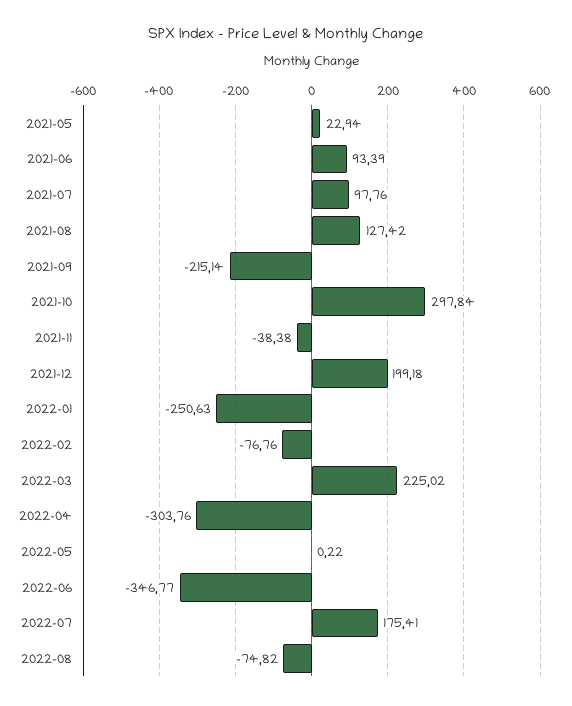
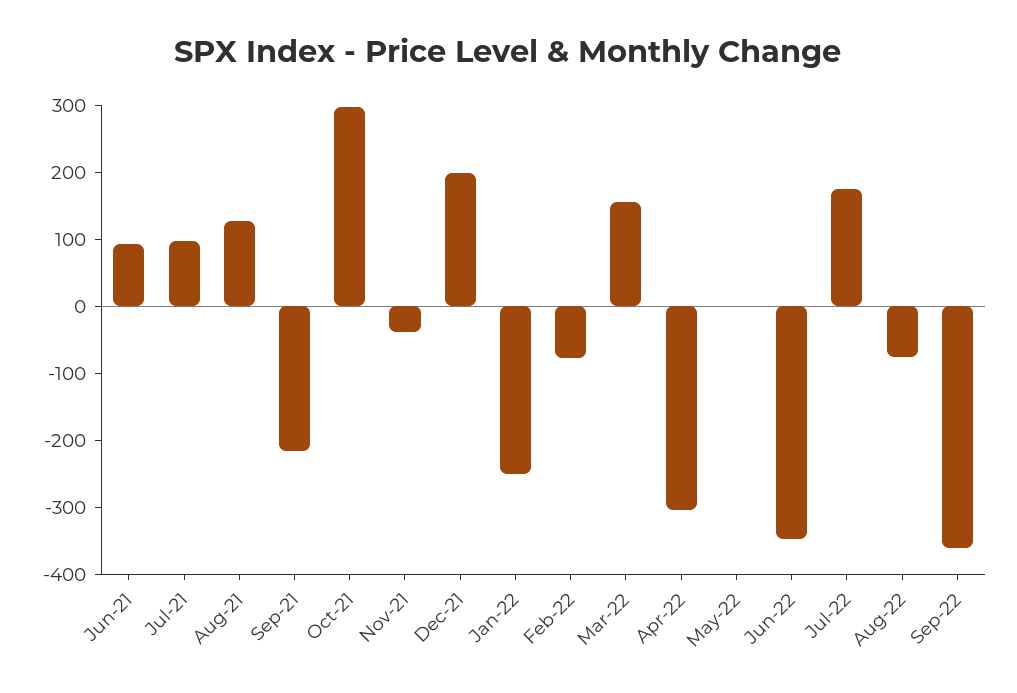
2021-05: 22.94 -> none
2022-03: 225.02 -> 160
Sep-22: none -> -360

